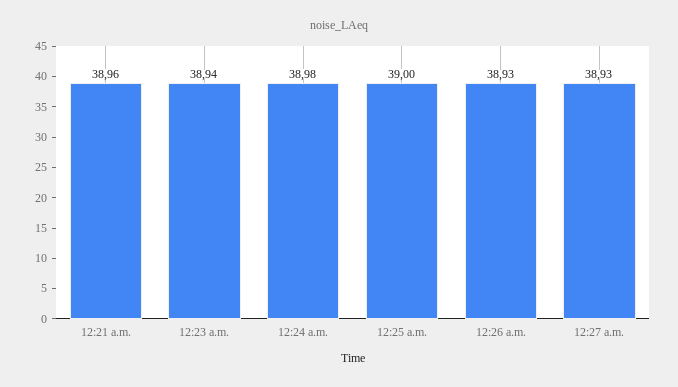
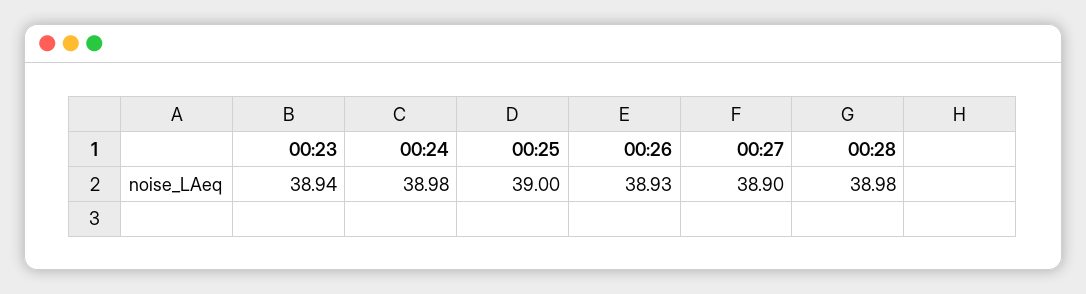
12:21 a.m.: 38.96 -> none
12:27 a.m.: 38.93 -> 38.9
00:28: none -> 38.98

